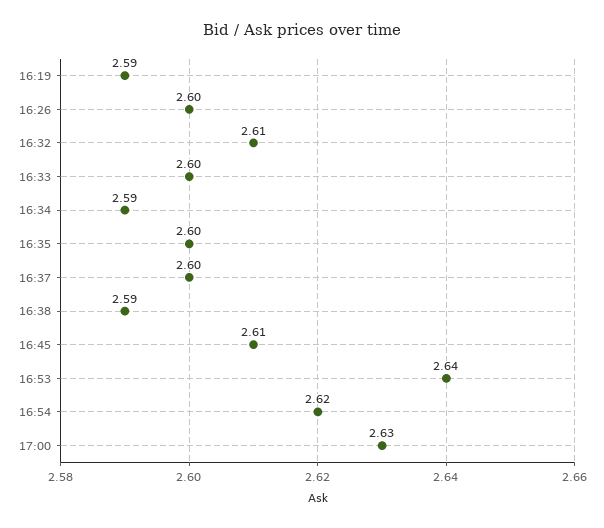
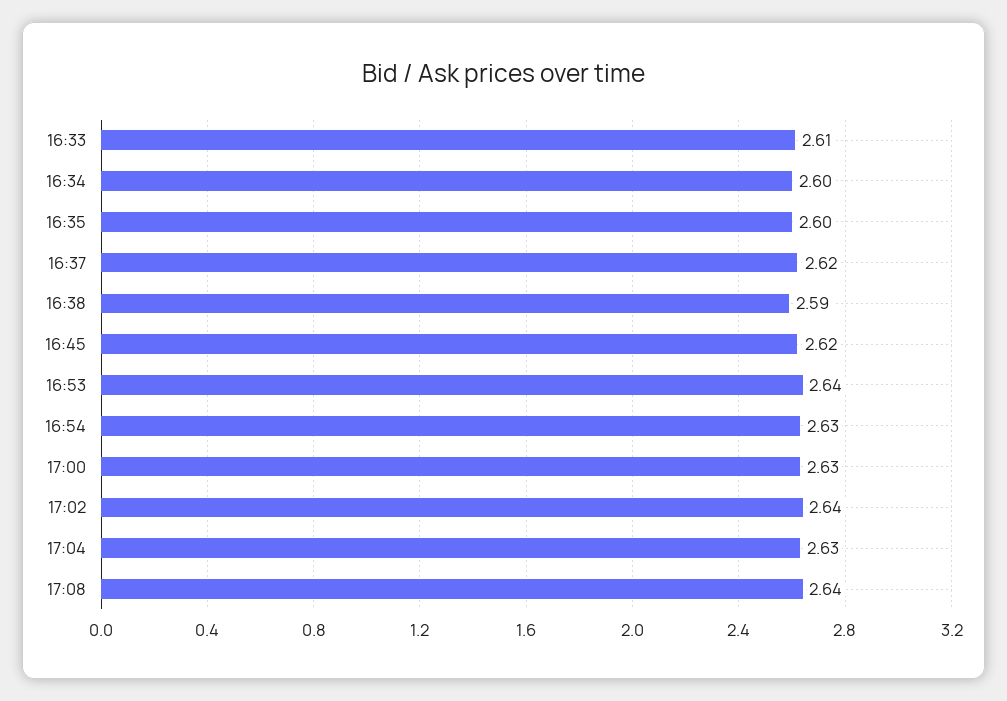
16:19: 2.59 -> none
16:26: 2.6 -> none
16:32: 2.61 -> none
16:33: 2.6 -> 2.61
16:34: 2.59 -> 2.6
16:37: 2.6 -> 2.62
16:45: 2.61 -> 2.62
16:54: 2.62 -> 2.63
17:02: none -> 2.64
17:04: none -> 2.63
17:08: none -> 2.64

